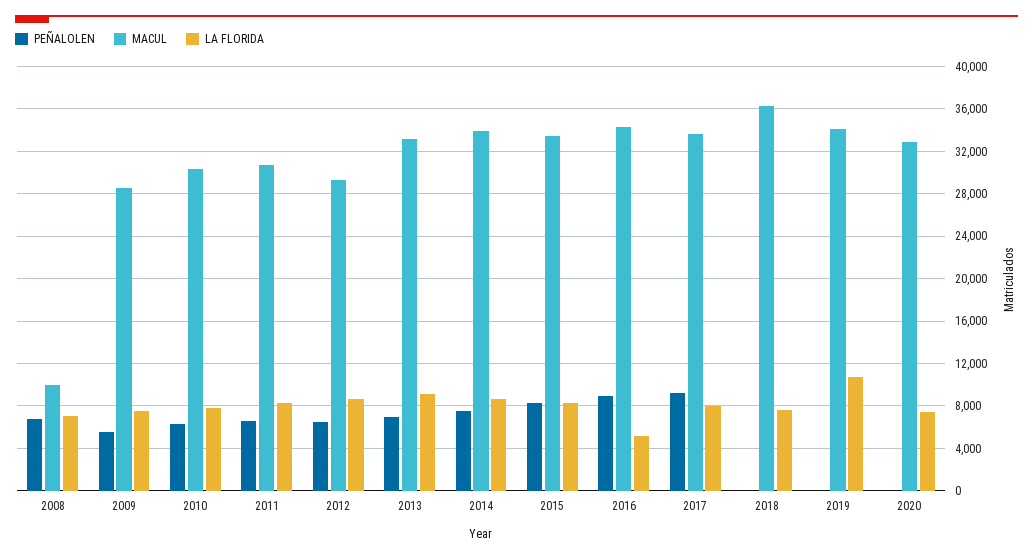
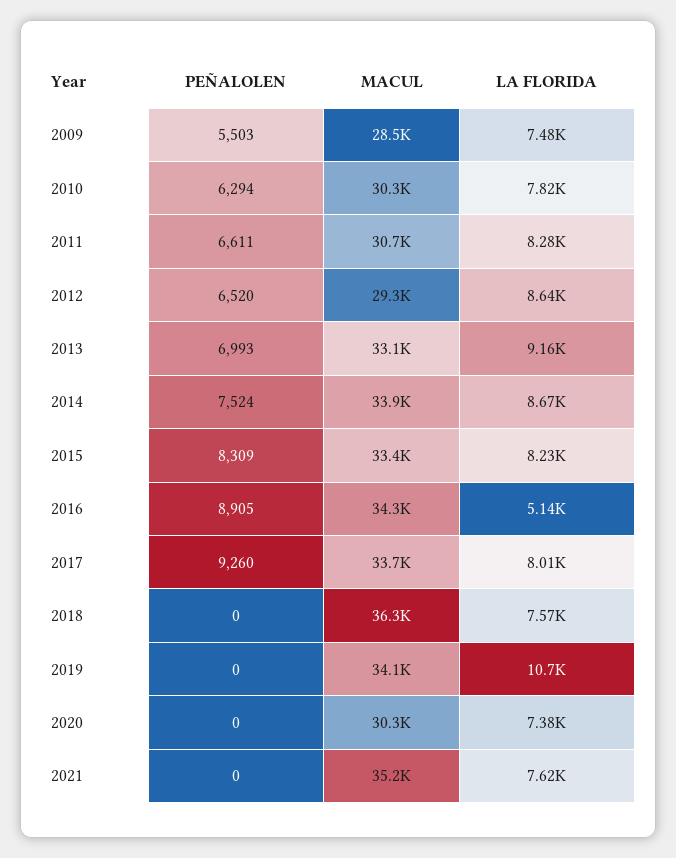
PEÑALOLEN, 2008: 7000 -> none
MACUL, 2008: 10000 -> none
LA FLORIDA, 2008: 7000 -> none
MACUL, 2020: 33000 -> 30300
PEÑALOLEN, 2021: none -> 0
MACUL, 2021: none -> 35200
LA FLORIDA, 2021: none -> 7620

